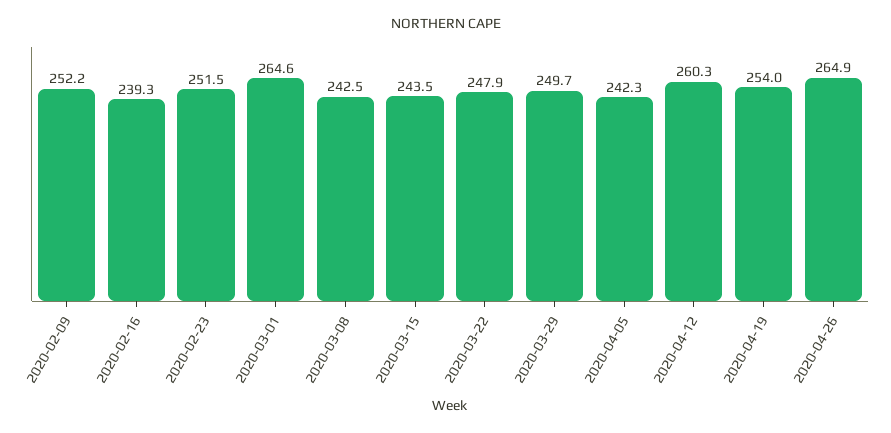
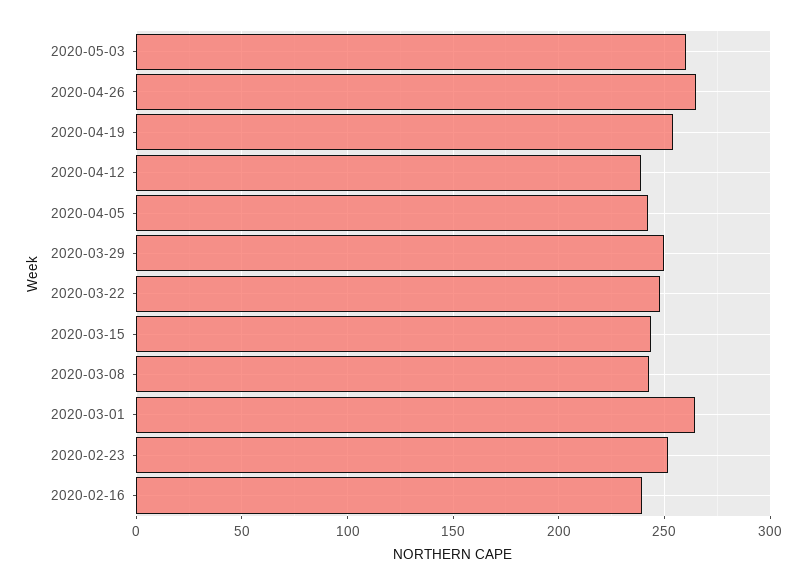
2020-02-09: 252.2 -> none
2020-04-12: 260.3 -> 240
2020-05-03: none -> 260

